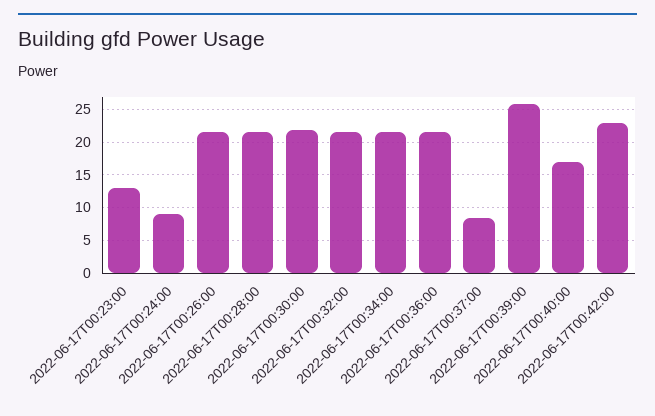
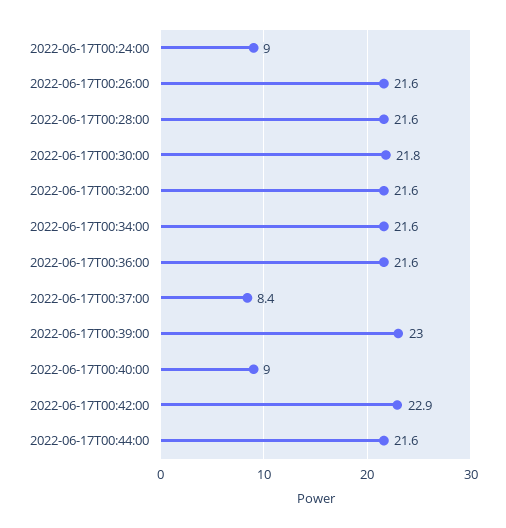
2022-06-17T00:23:00: 13 -> none
2022-06-17T00:39:00: 26 -> 23
2022-06-17T00:40:00: 17 -> 9
2022-06-17T00:44:00: none -> 21.6

